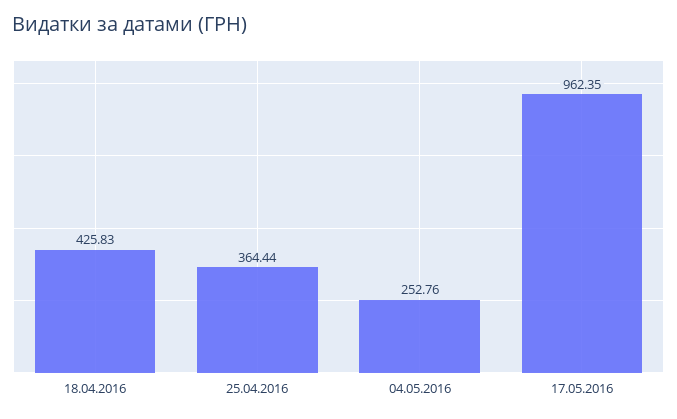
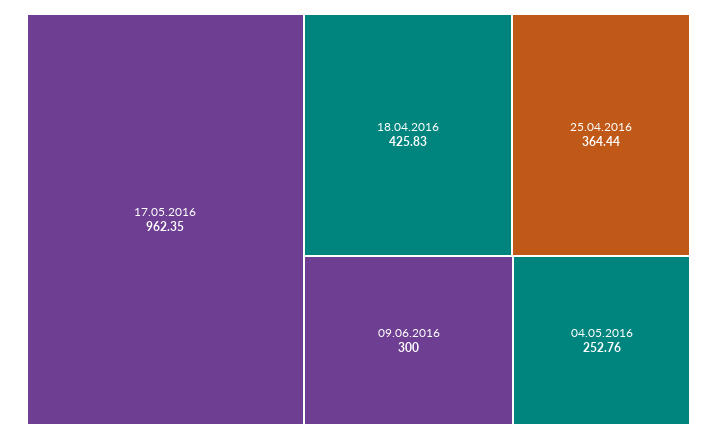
09.06.2016: none -> 300

